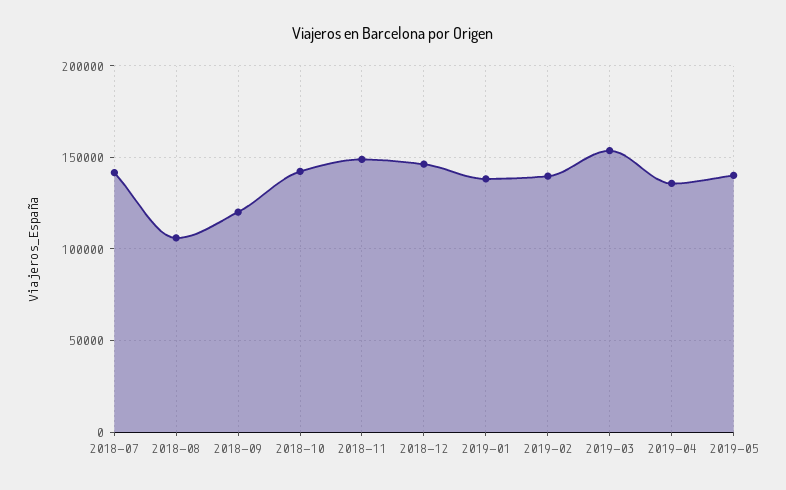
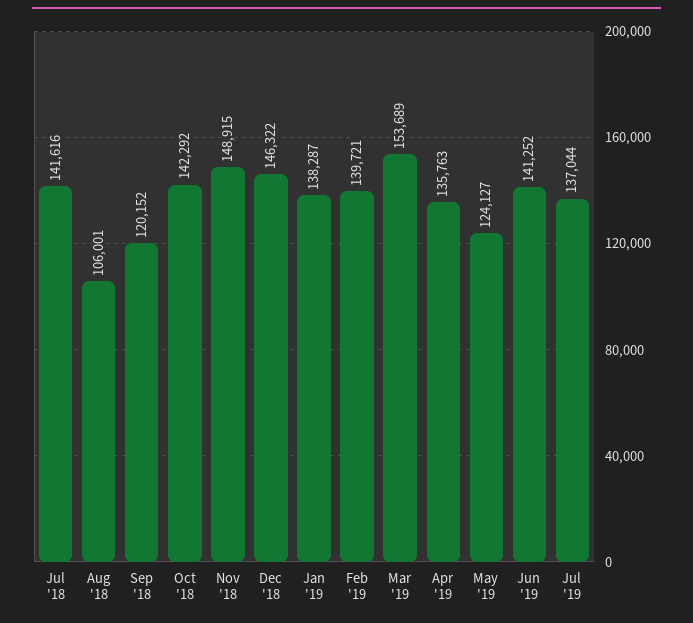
2019-05: 140000 -> 124127
Jun '19: none -> 141252
Jul '19: none -> 137044

